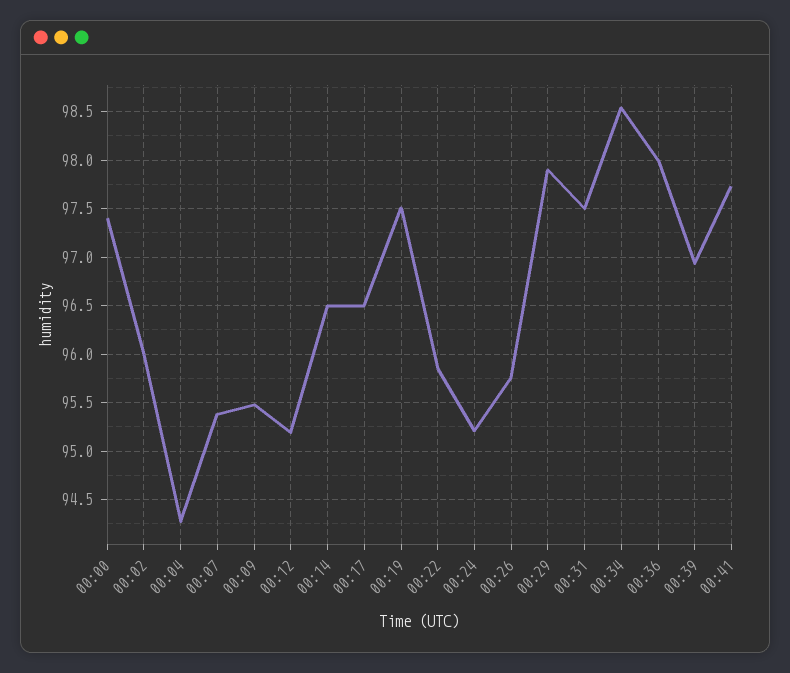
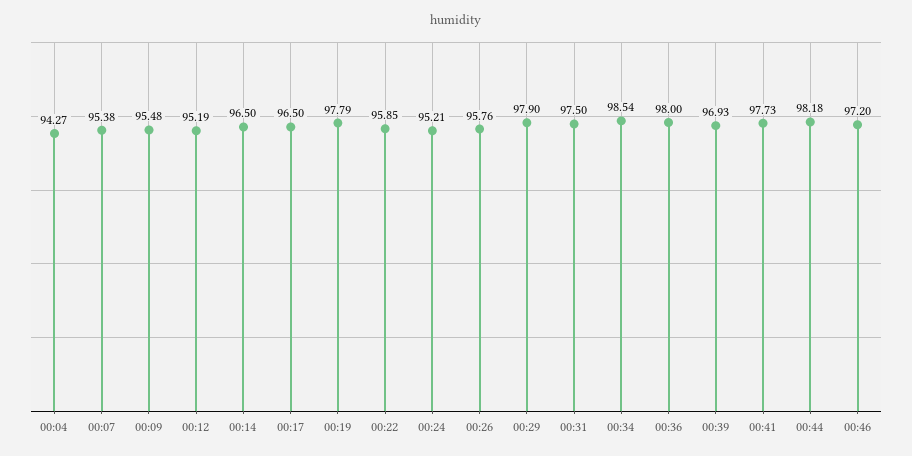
00:00: 97.4 -> none
00:02: 96 -> none
00:19: 97.5 -> 97.79
00:44: none -> 98.18
00:46: none -> 97.2

